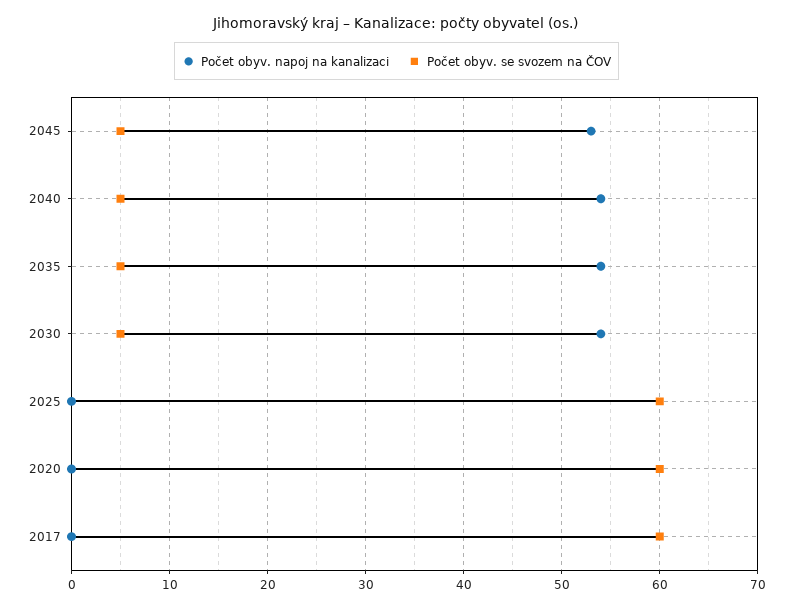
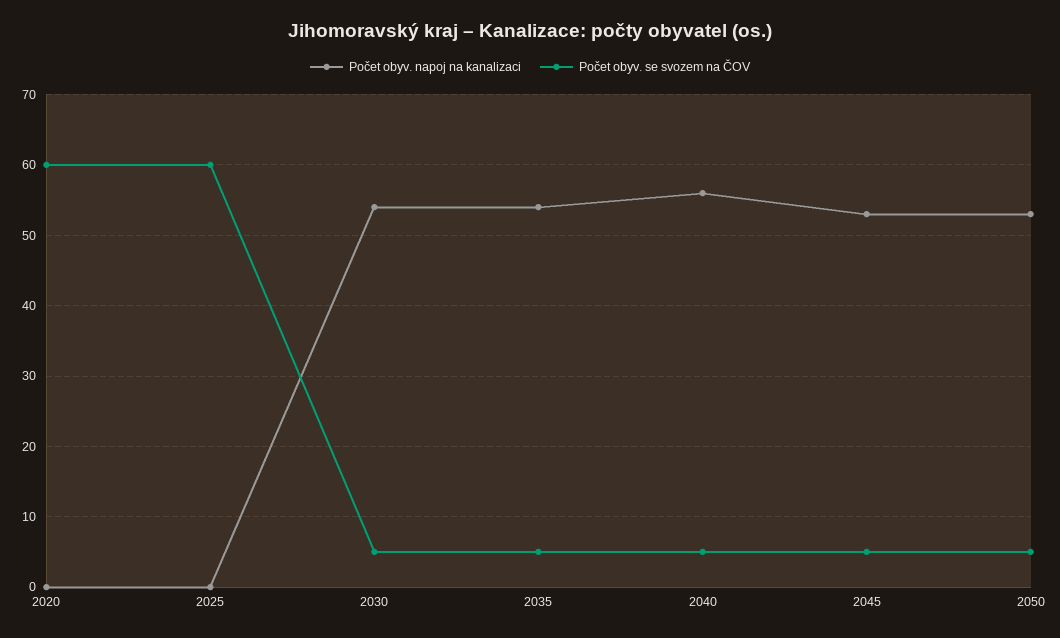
Počet obyv. napoj na kanalizaci, 2040: 54 -> 56
Počet obyv. napoj na kanalizaci, 2017: 0 -> none
Počet obyv. se svozem na ČOV, 2017: 60 -> none
Počet obyv. napoj na kanalizaci, 2050: none -> 53
Počet obyv. se svozem na ČOV, 2050: none -> 5

